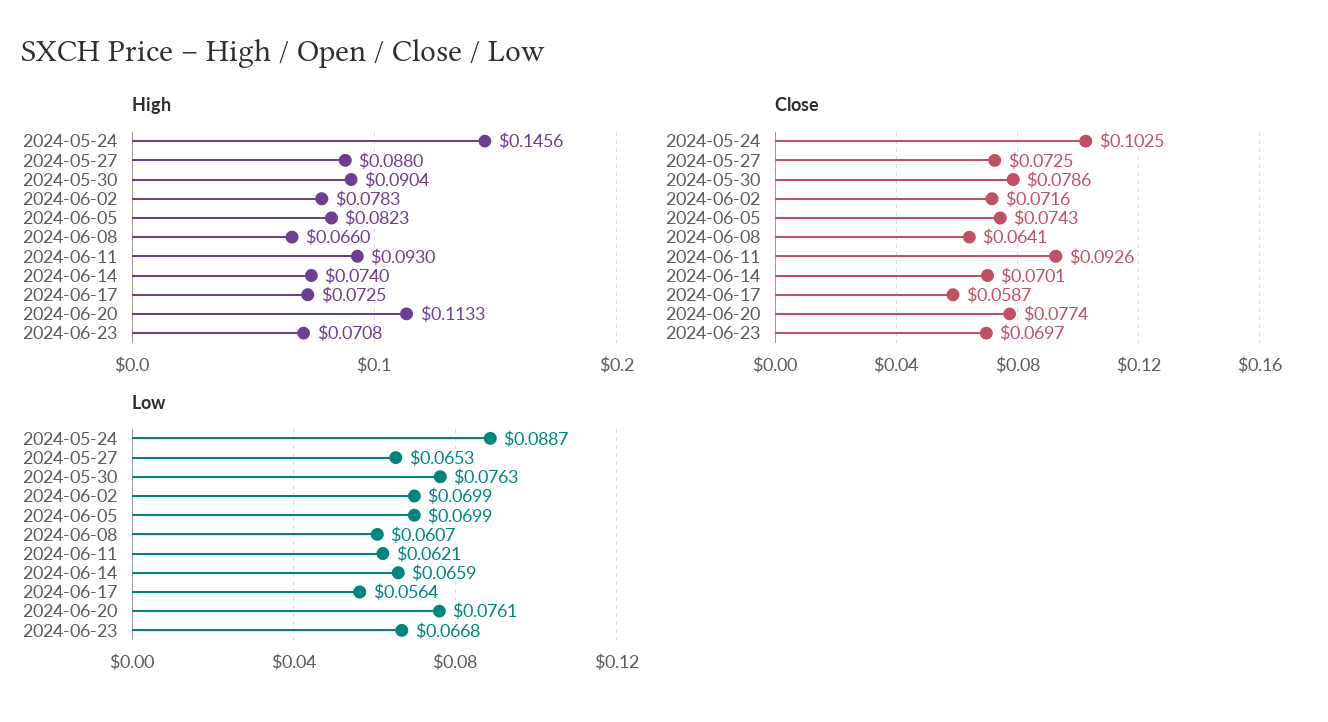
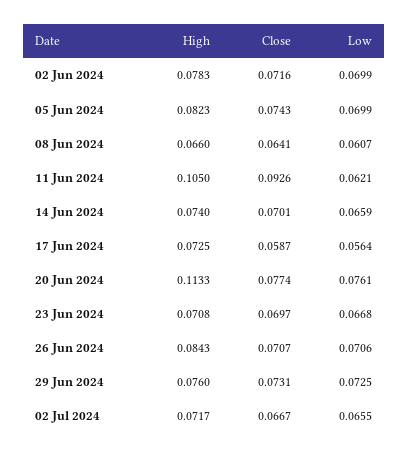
High, 2024-05-24: 0.1456 -> none
High, 2024-05-27: 0.088 -> none
High, 2024-05-30: 0.0904 -> none
High, 2024-06-11: 0.093 -> 0.105
Close, 2024-05-24: 0.1025 -> none
Close, 2024-05-27: 0.0725 -> none
Close, 2024-05-30: 0.0786 -> none
Low, 2024-05-24: 0.0887 -> none
Low, 2024-05-27: 0.0653 -> none
Low, 2024-05-30: 0.0763 -> none
High, 26 Jun 2024: none -> 0.0843
Close, 26 Jun 2024: none -> 0.0707
Low, 26 Jun 2024: none -> 0.0706
High, 29 Jun 2024: none -> 0.076
Close, 29 Jun 2024: none -> 0.0731
Low, 29 Jun 2024: none -> 0.0725
High, 02 Jul 2024: none -> 0.0717
Close, 02 Jul 2024: none -> 0.0667
Low, 02 Jul 2024: none -> 0.0655

